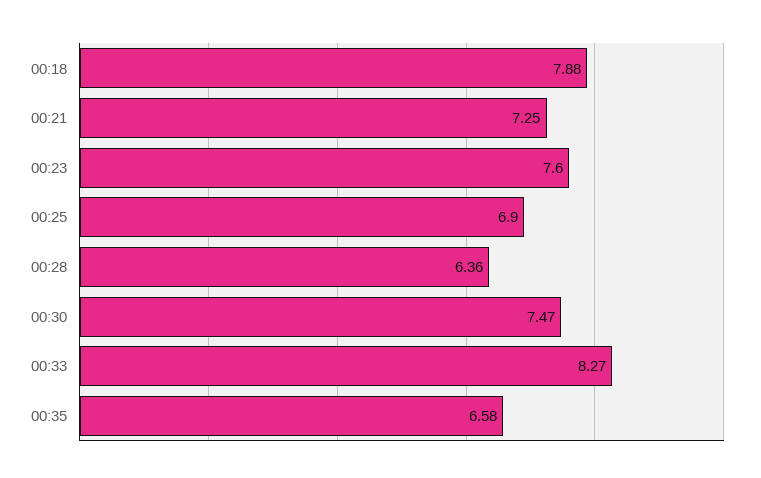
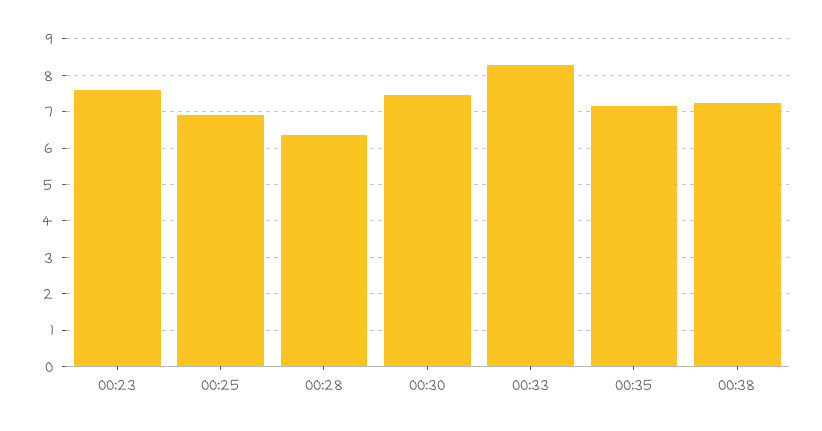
00:18: 7.88 -> none
00:21: 7.25 -> none
00:35: 6.58 -> 7.2
00:38: none -> 7.2

